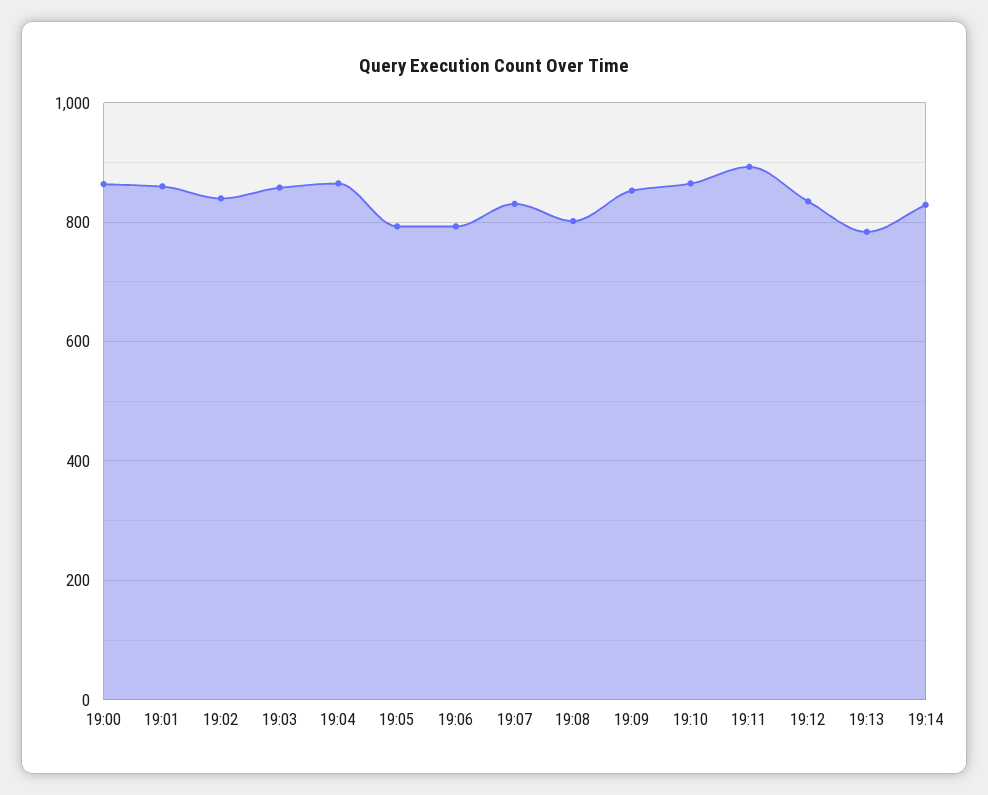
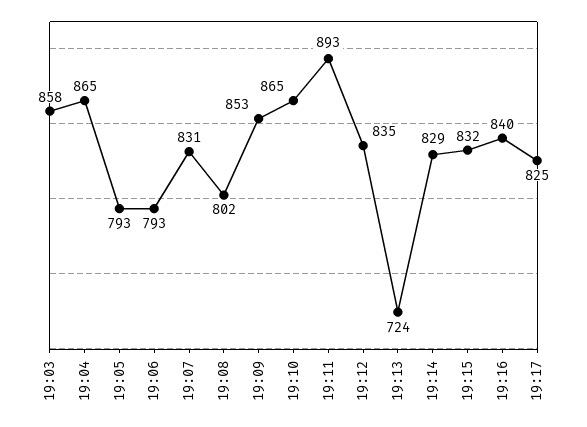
19:00: 860 -> none
19:01: 860 -> none
19:02: 840 -> none
19:13: 780 -> 724
19:15: none -> 832
19:16: none -> 840
19:17: none -> 825

